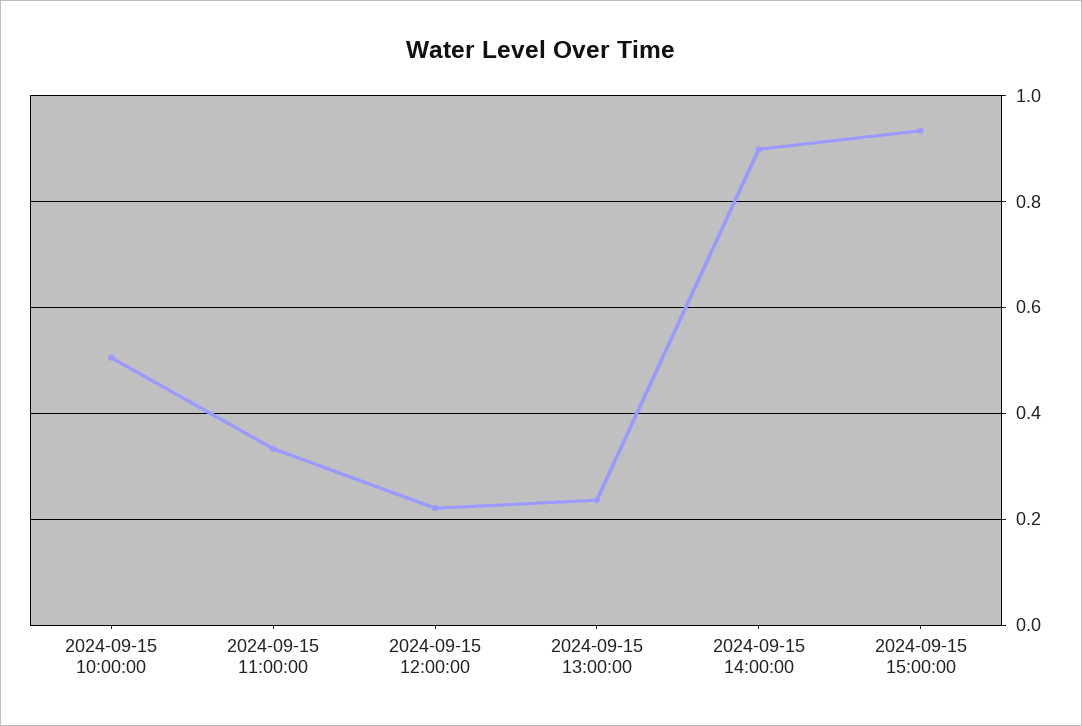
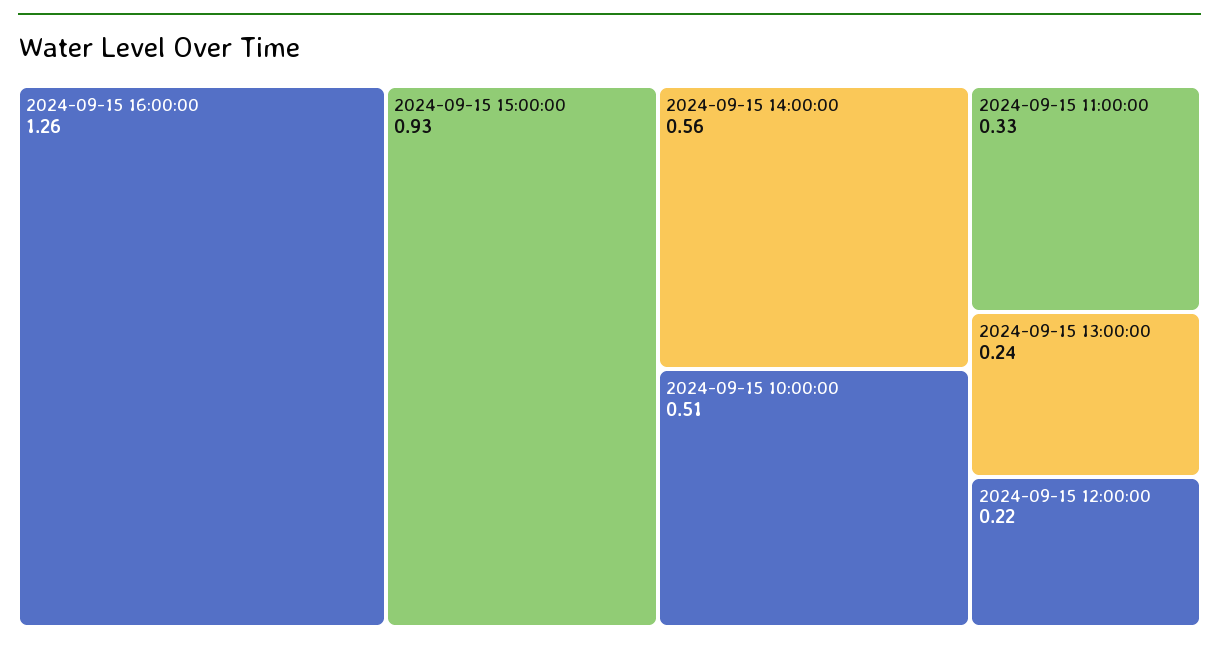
2024-09-15 14:00:00: 0.9 -> 0.56
2024-09-15 16:00:00: none -> 1.26

